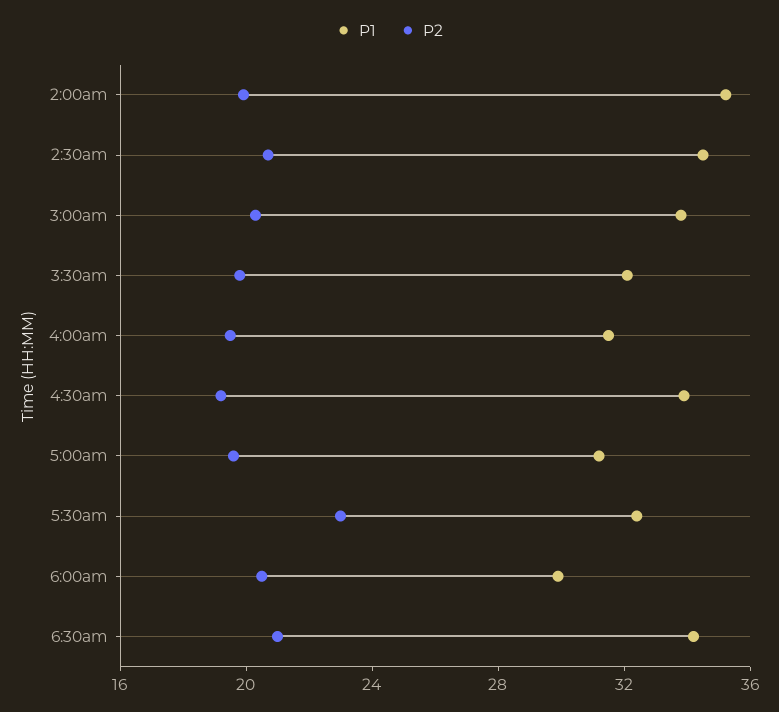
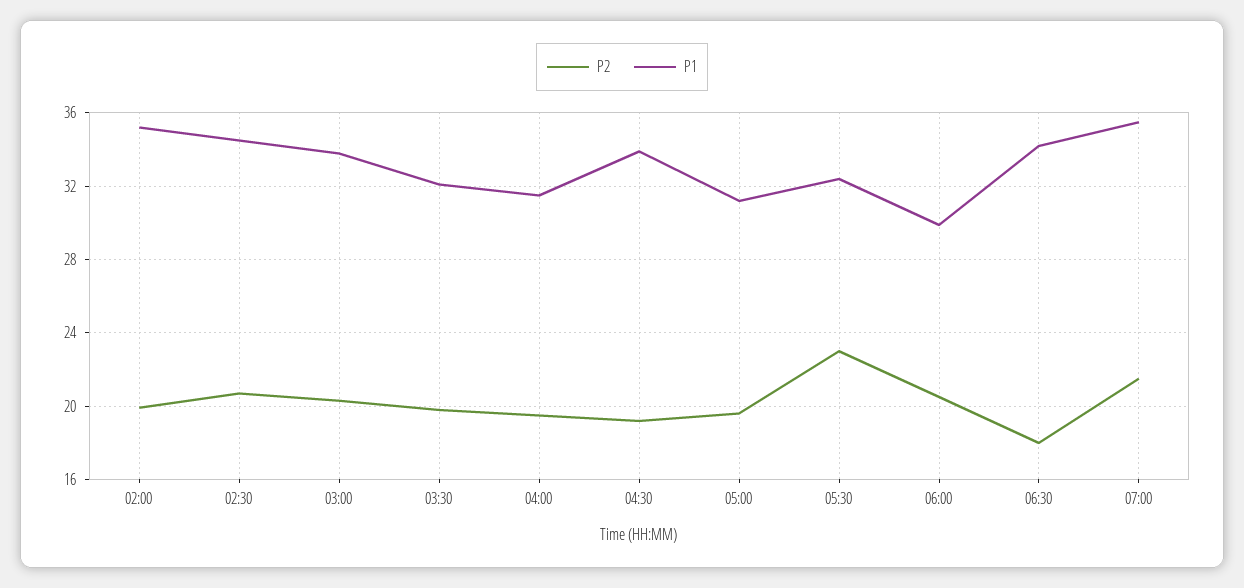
P2, 6:30am: 21 -> 18
P2, 07:00: none -> 21.5
P1, 07:00: none -> 35.5

